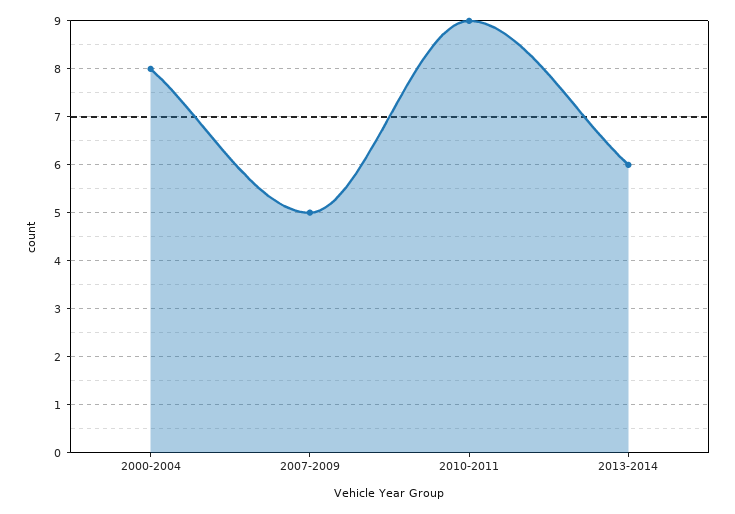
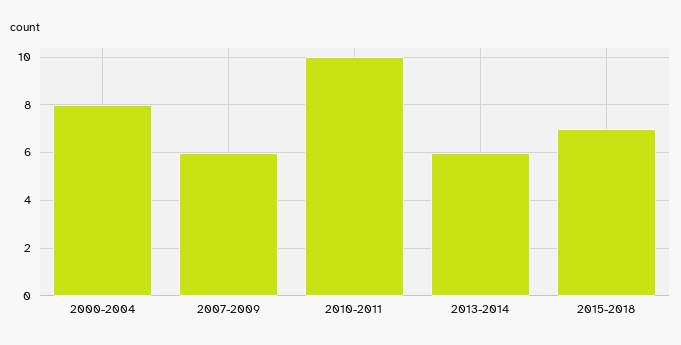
2007-2009: 5 -> 6
2010-2011: 9 -> 10
2015-2018: none -> 7

